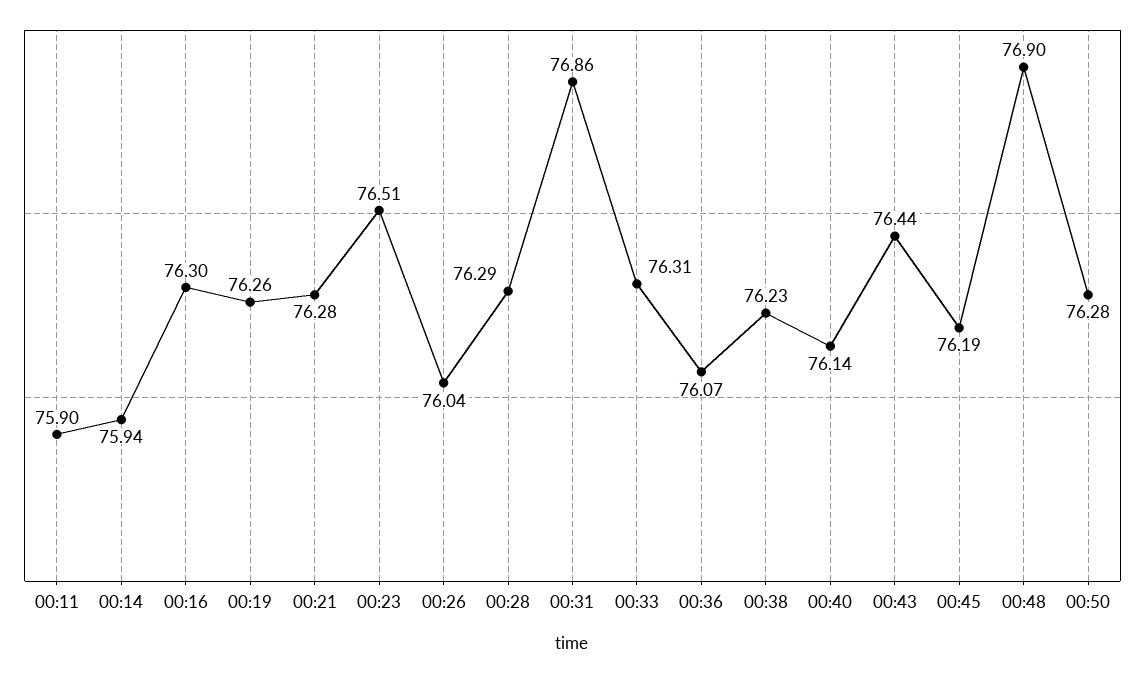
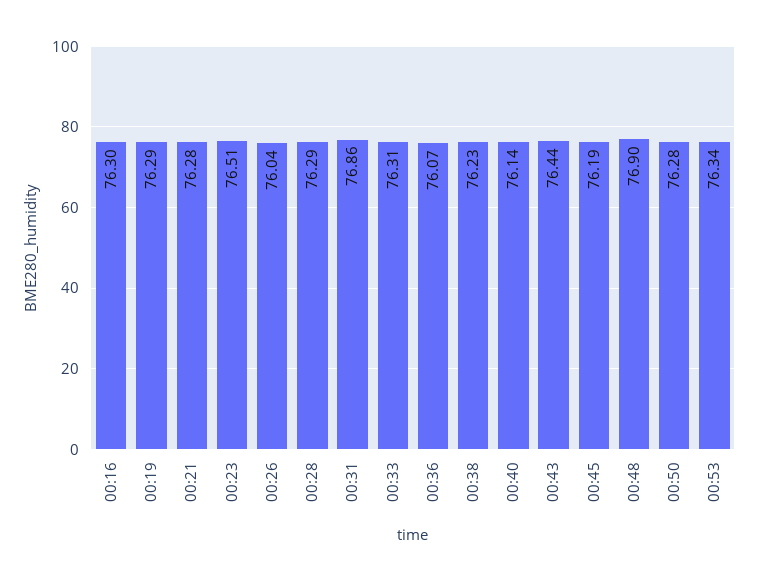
00:11: 75.9 -> none
00:14: 75.94 -> none
00:19: 76.26 -> 76.29
00:53: none -> 76.34

